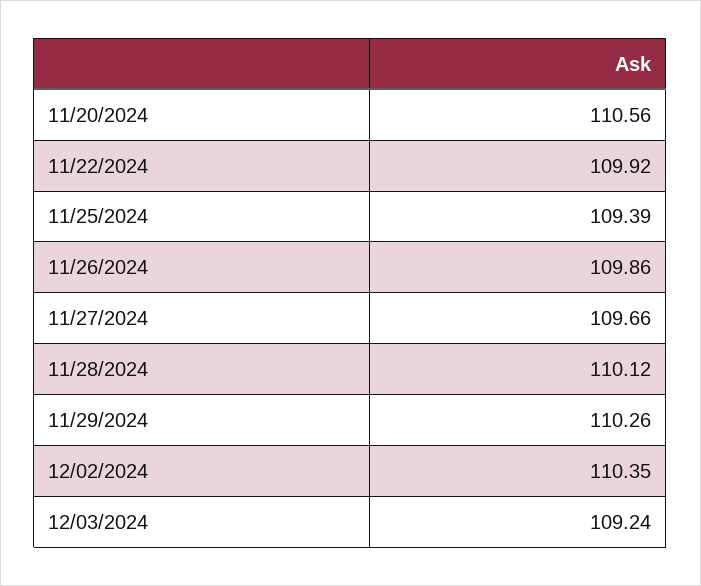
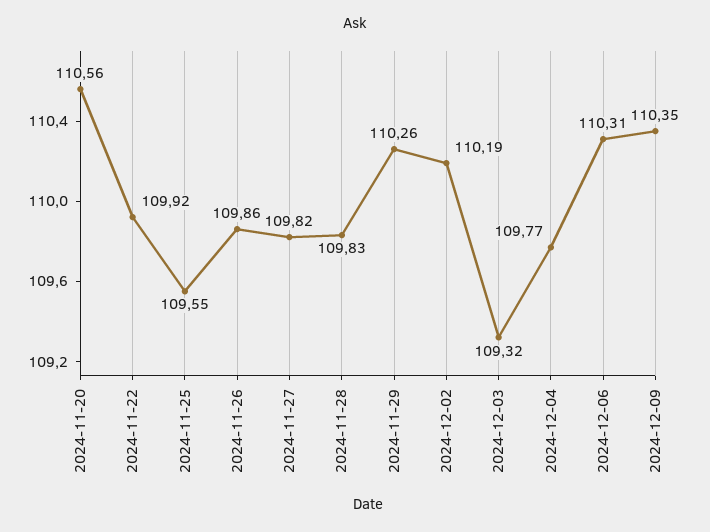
11/25/2024: 109.39 -> 109.55
11/27/2024: 109.66 -> 109.82
11/28/2024: 110.12 -> 109.83
12/02/2024: 110.35 -> 110.19
12/03/2024: 109.24 -> 109.32
2024-12-04: none -> 109.77
2024-12-06: none -> 110.31
2024-12-09: none -> 110.35

